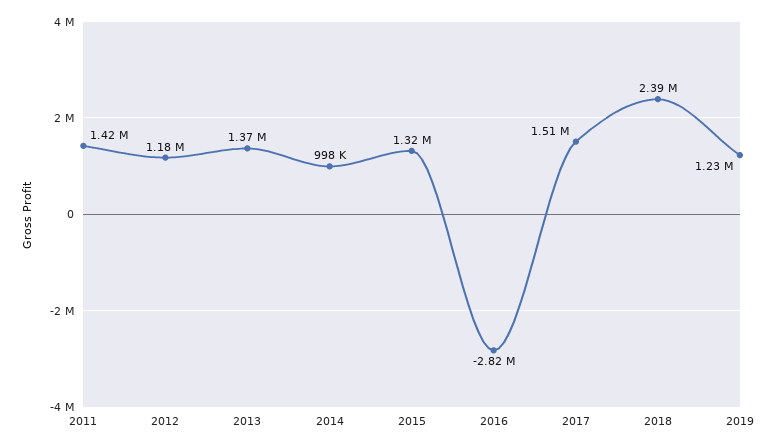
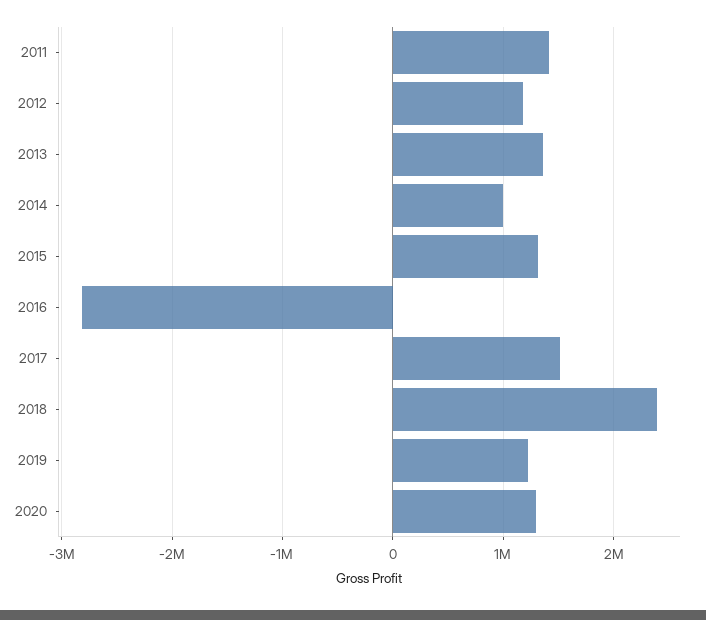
2020: none -> 1300000

